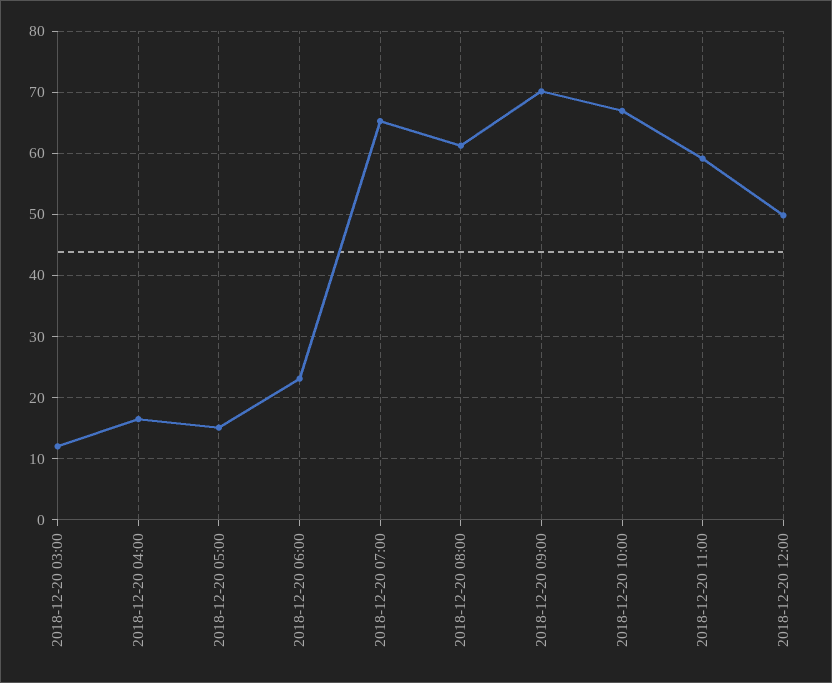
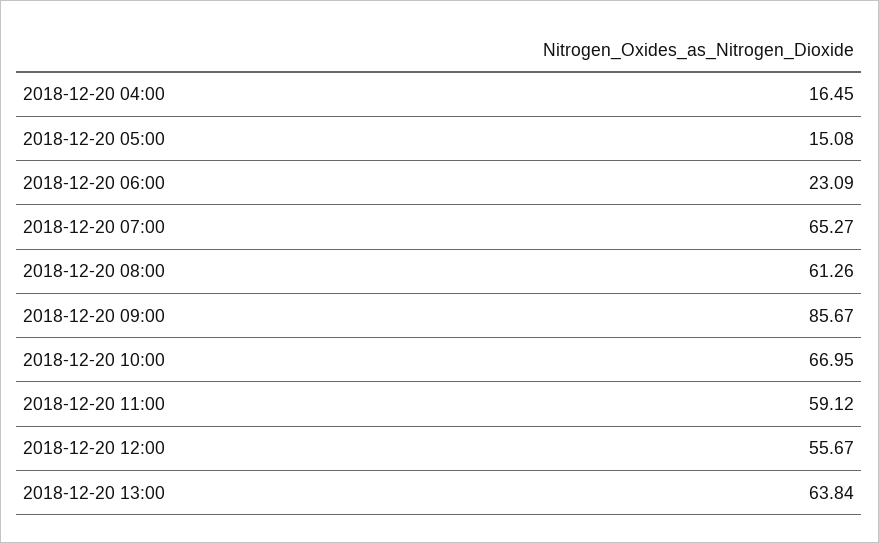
2018-12-20 03:00: 12 -> none
2018-12-20 09:00: 70 -> 85.67
2018-12-20 12:00: 50 -> 55.67
2018-12-20 13:00: none -> 63.84

